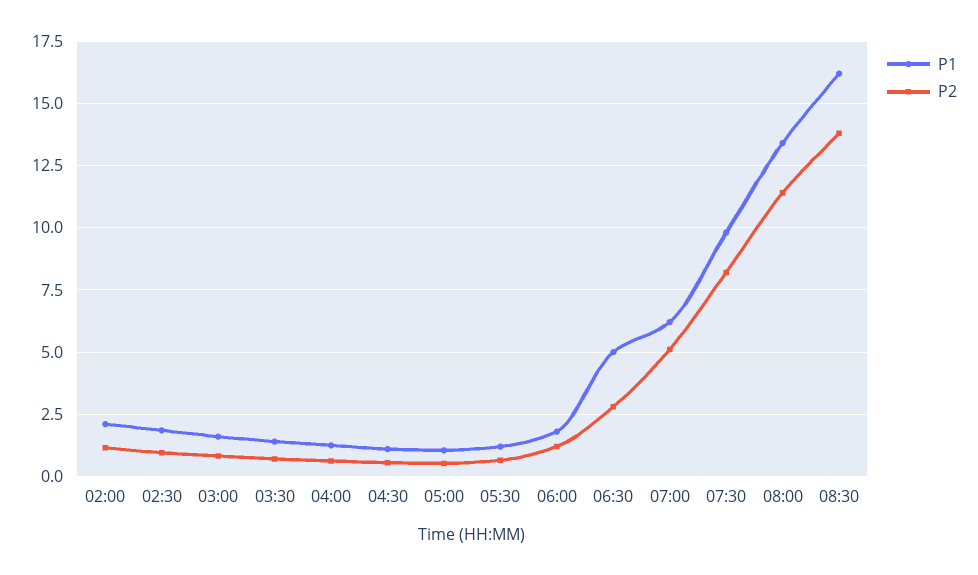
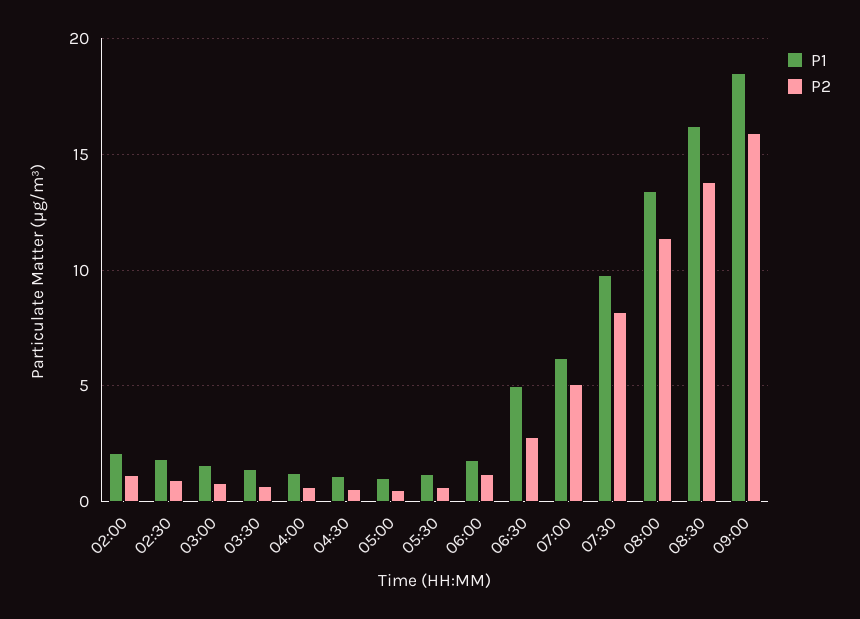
P1, 09:00: none -> 18.5
P2, 09:00: none -> 16

